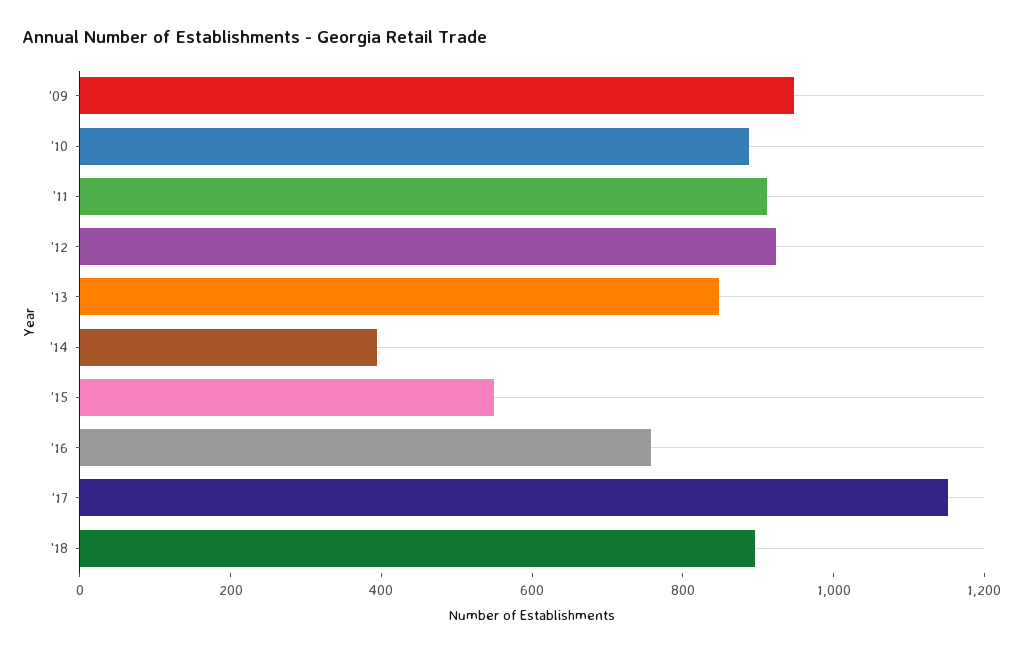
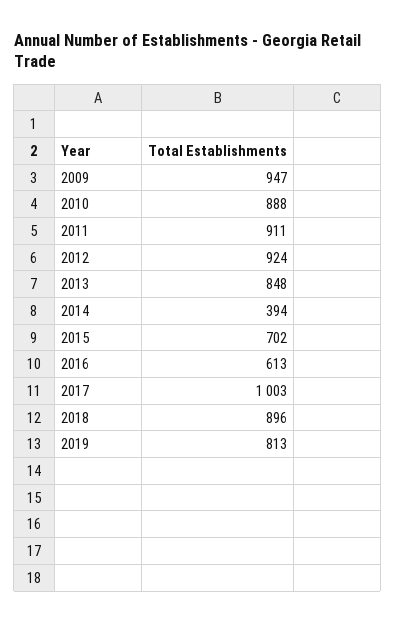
'15: 550 -> 702
'16: 750 -> 613
'17: 1150 -> 1003
2019: none -> 813

